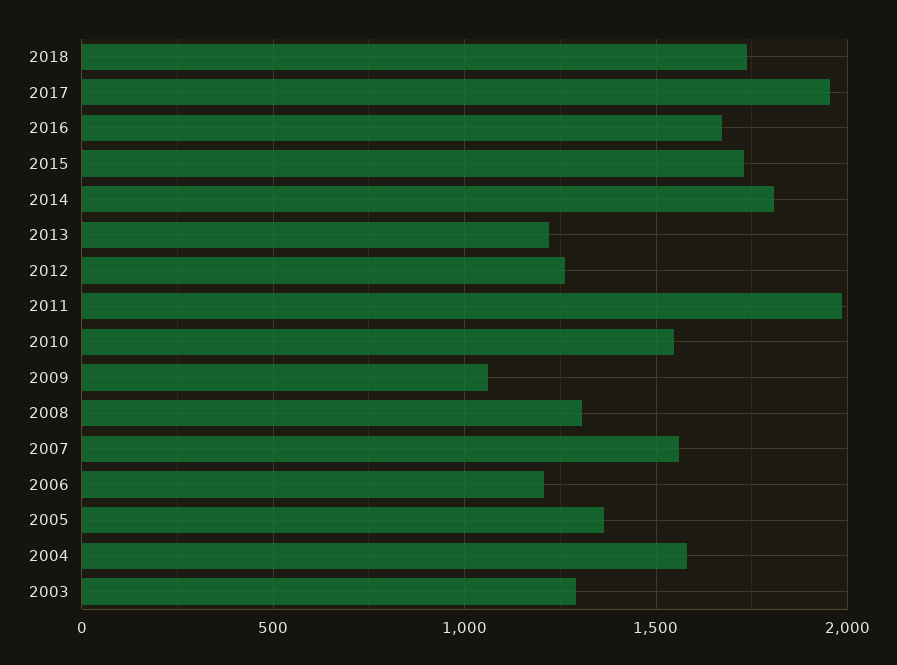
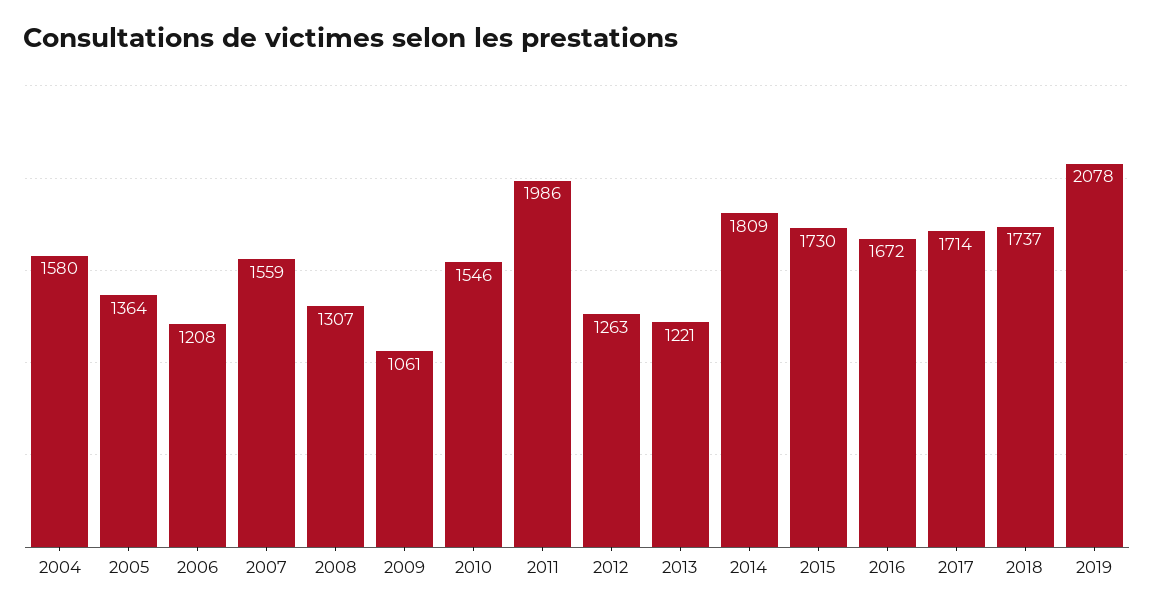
2017: 1950 -> 1714
2003: 1300 -> none
2019: none -> 2078

